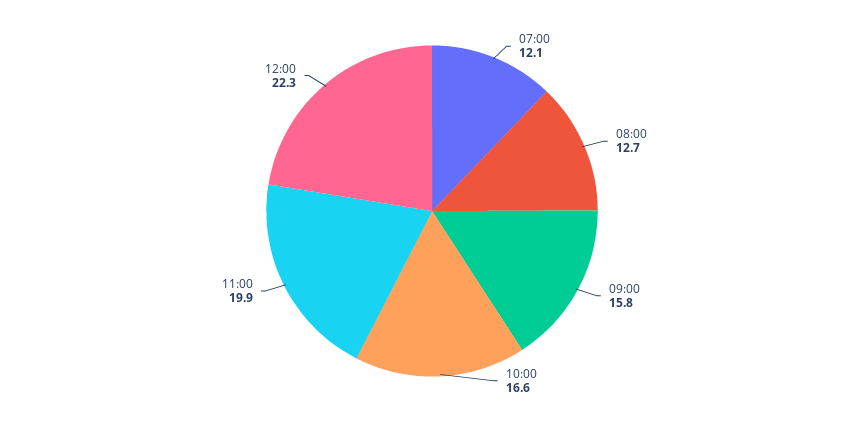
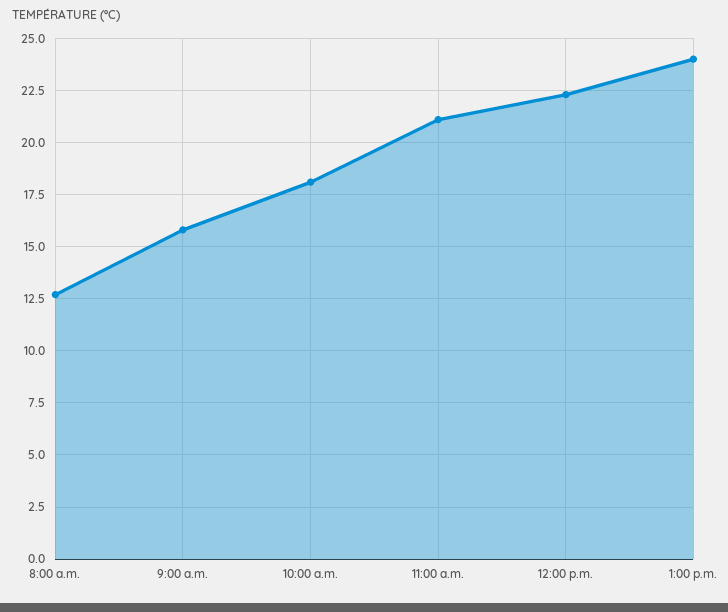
07:00: 12.1 -> none
10:00: 16.6 -> 18
11:00: 19.9 -> 21
1:00 p.m.: none -> 24

